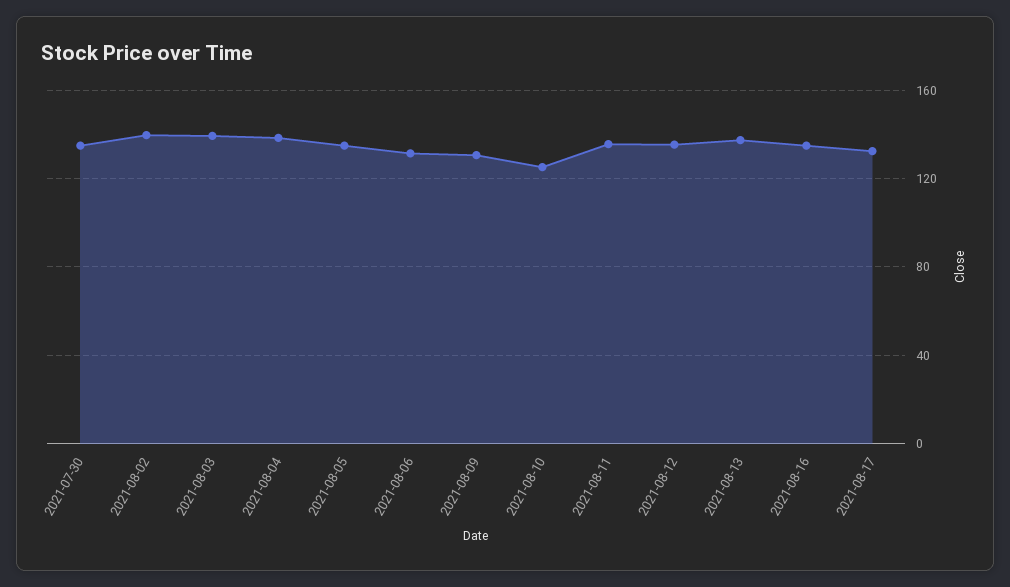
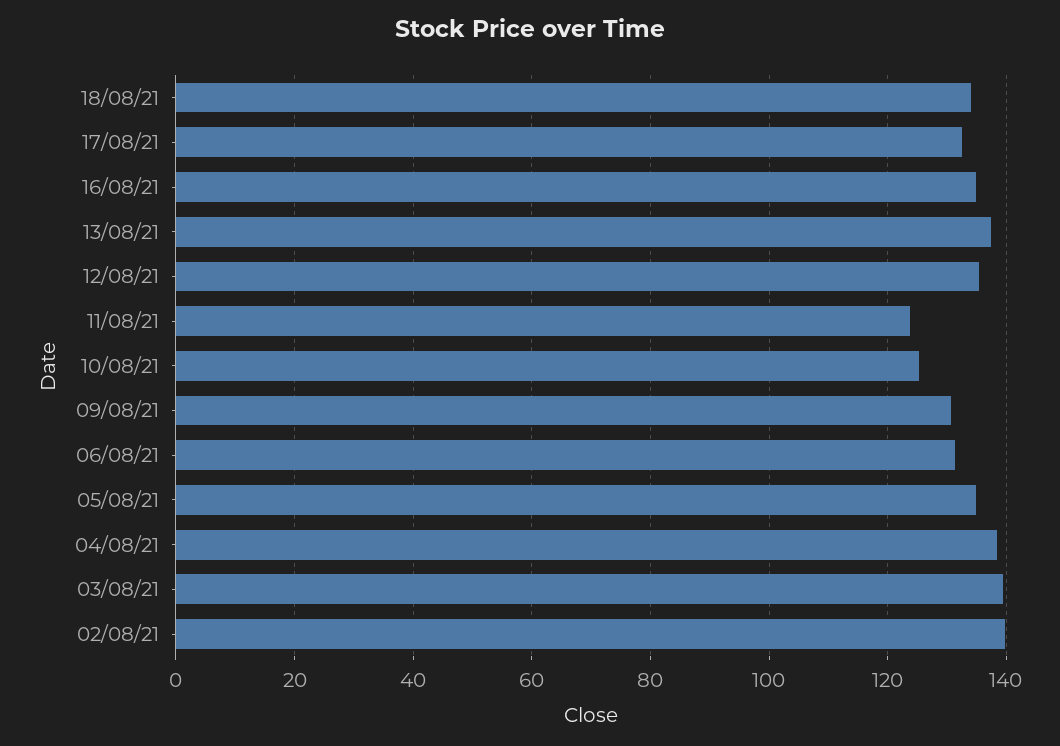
2021-07-30: 135 -> none
2021-08-11: 135 -> 124
18/08/21: none -> 134

